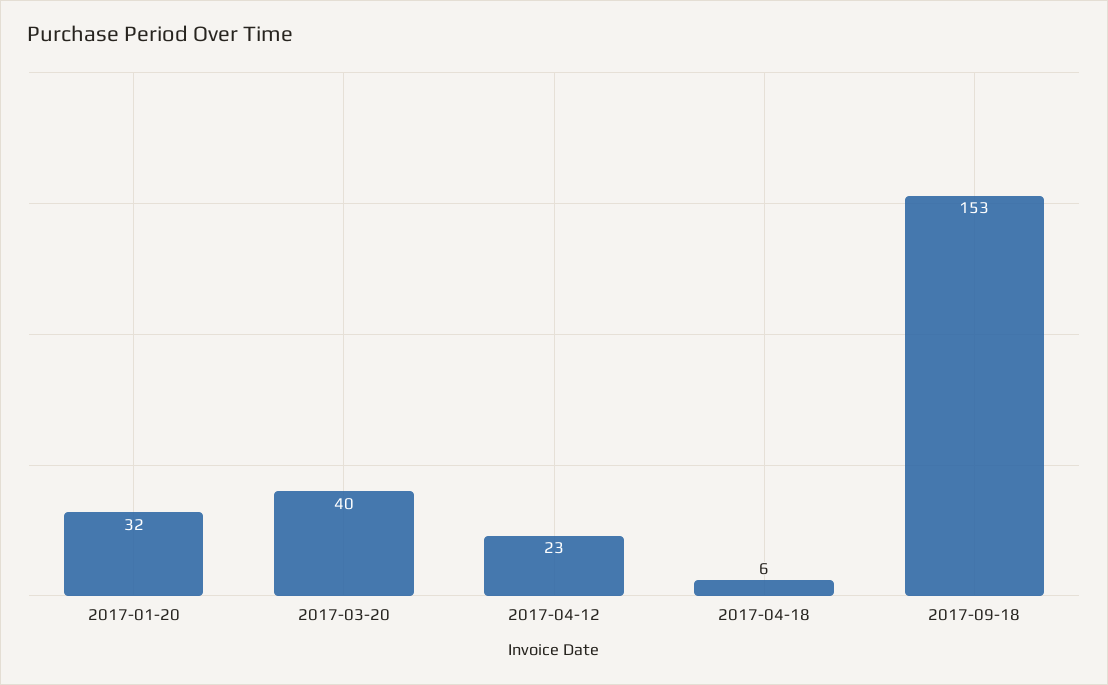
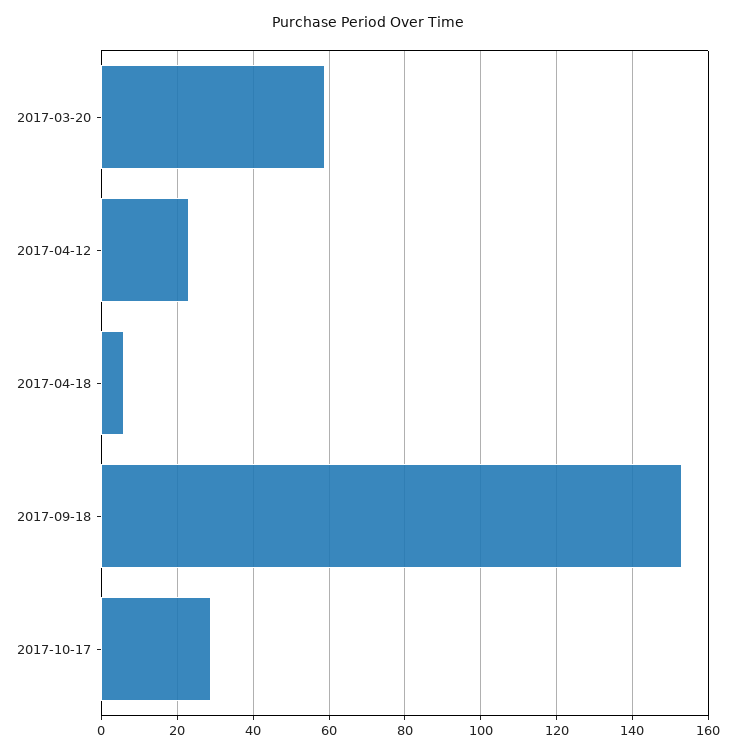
2017-01-20: 32 -> none
2017-03-20: 40 -> 60
2017-10-17: none -> 30

